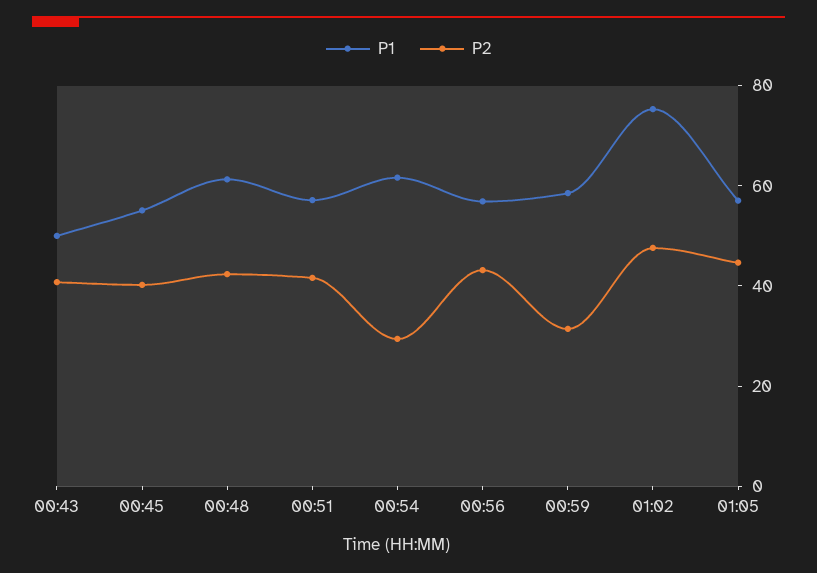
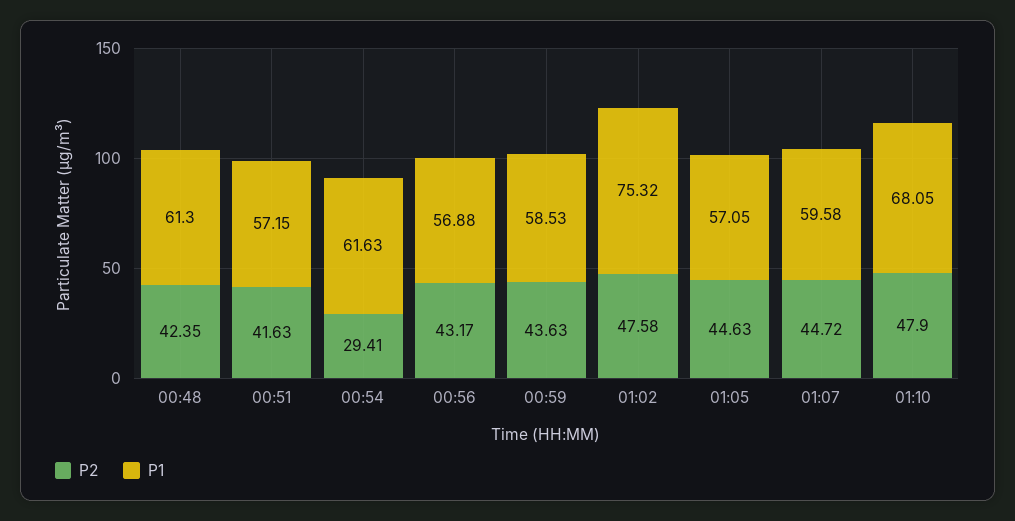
P1, 00:43: 50 -> none
P2, 00:43: 40 -> none
P1, 00:45: 55 -> none
P2, 00:45: 40 -> none
P2, 00:59: 30 -> 43.63
P2, 01:07: none -> 44.72
P1, 01:07: none -> 59.58
P2, 01:10: none -> 47.9
P1, 01:10: none -> 68.05

